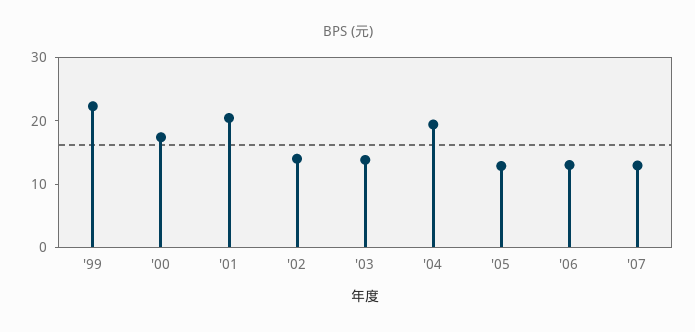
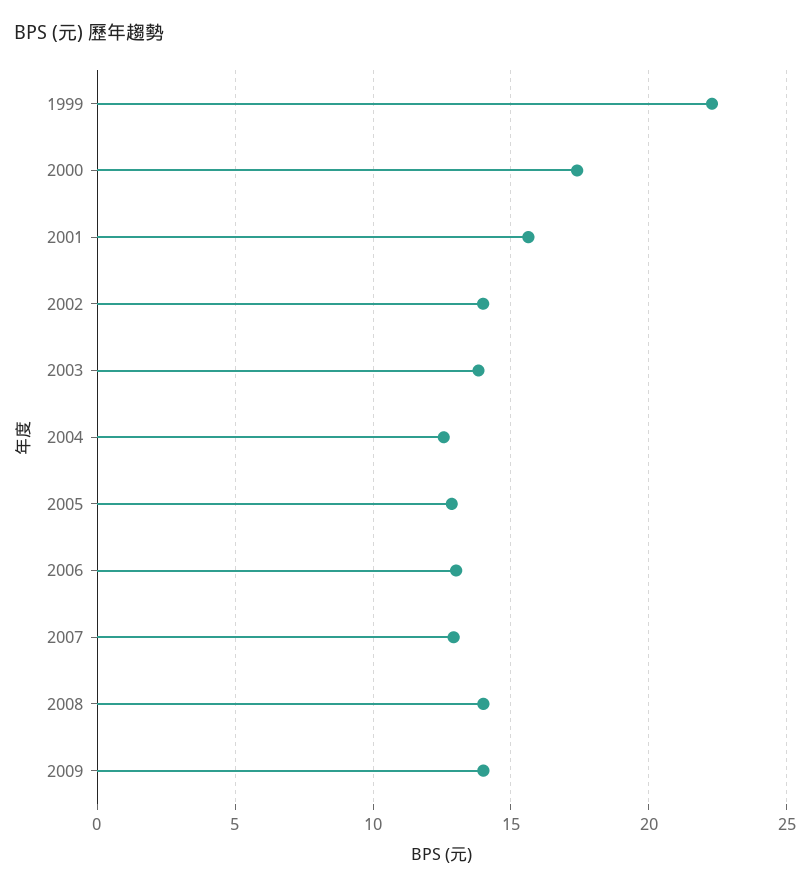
'01: 20 -> 15.5
'04: 20 -> 12.5
2008: none -> 14
2009: none -> 14

